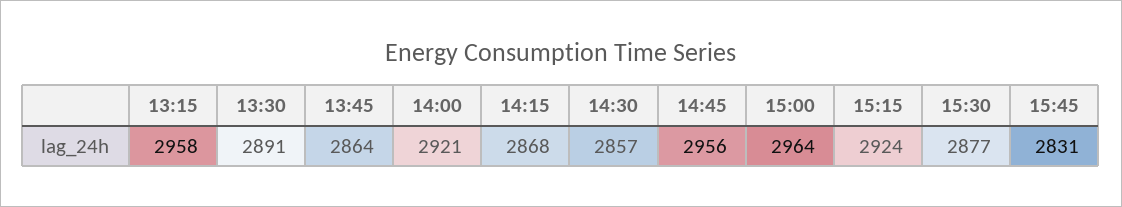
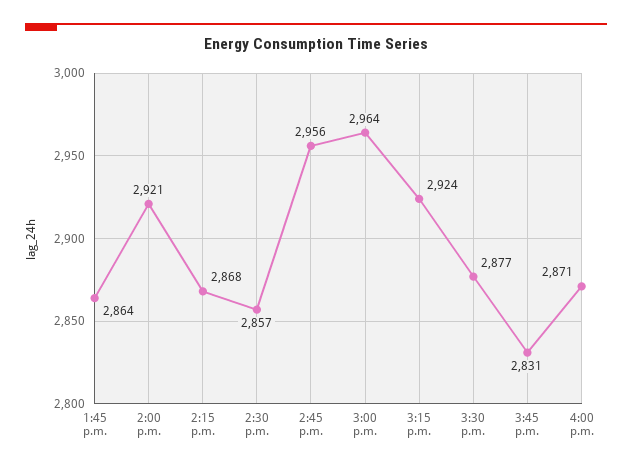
13:15: 2958 -> none
13:30: 2891 -> none
4:00 p.m.: none -> 2871

